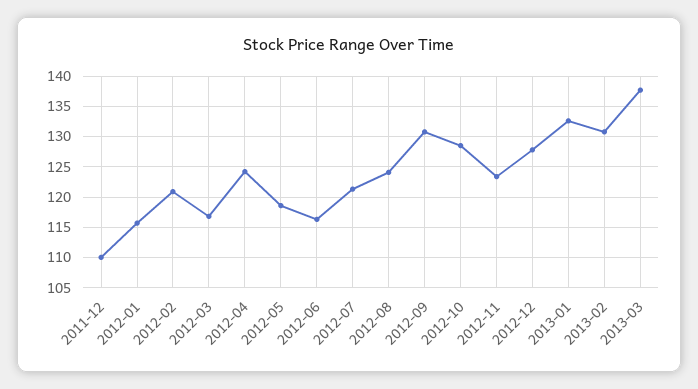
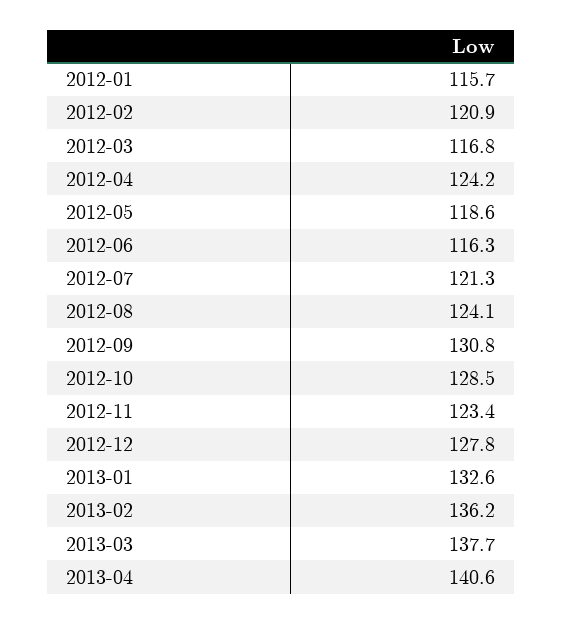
2011-12: 110 -> none
2013-02: 131 -> 136.2
2013-04: none -> 140.6

